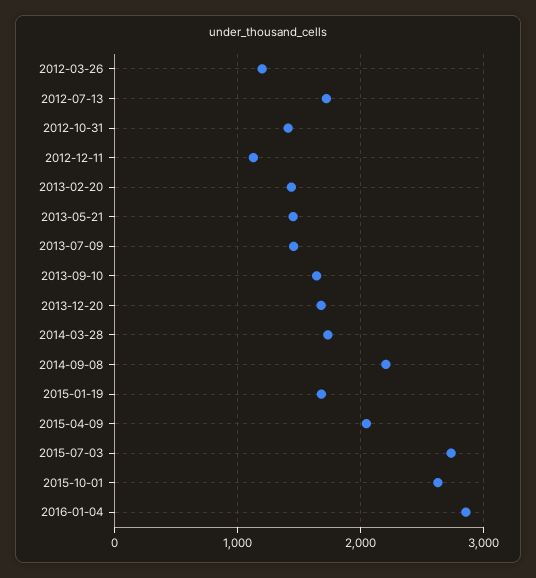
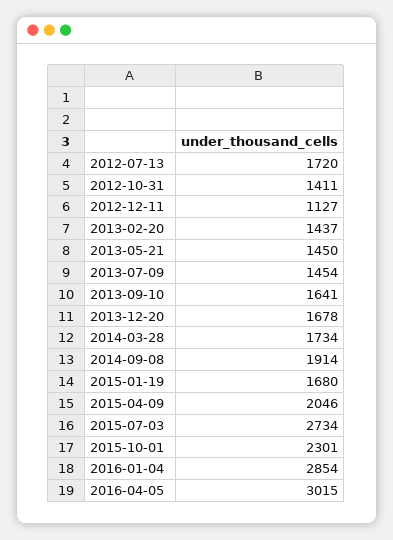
2012-03-26: 1200 -> none
2014-09-08: 2200 -> 1914
2015-10-01: 2600 -> 2301
2016-04-05: none -> 3015

